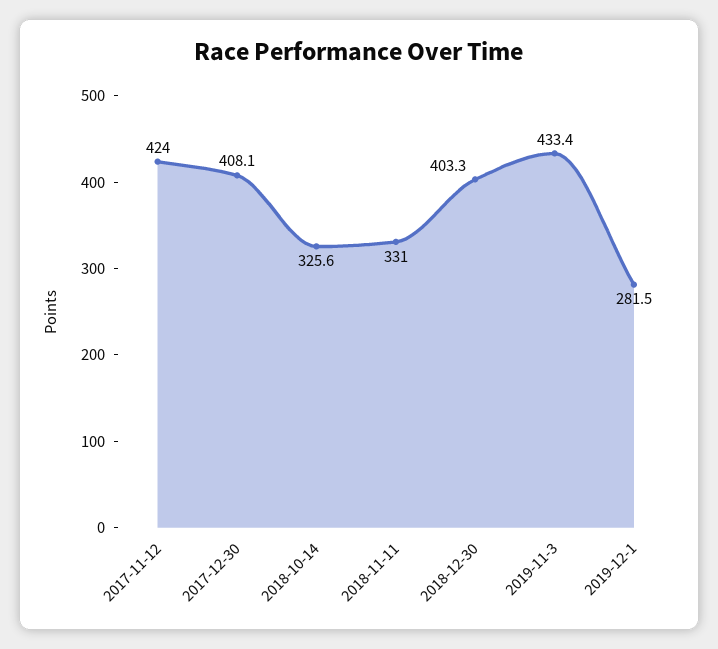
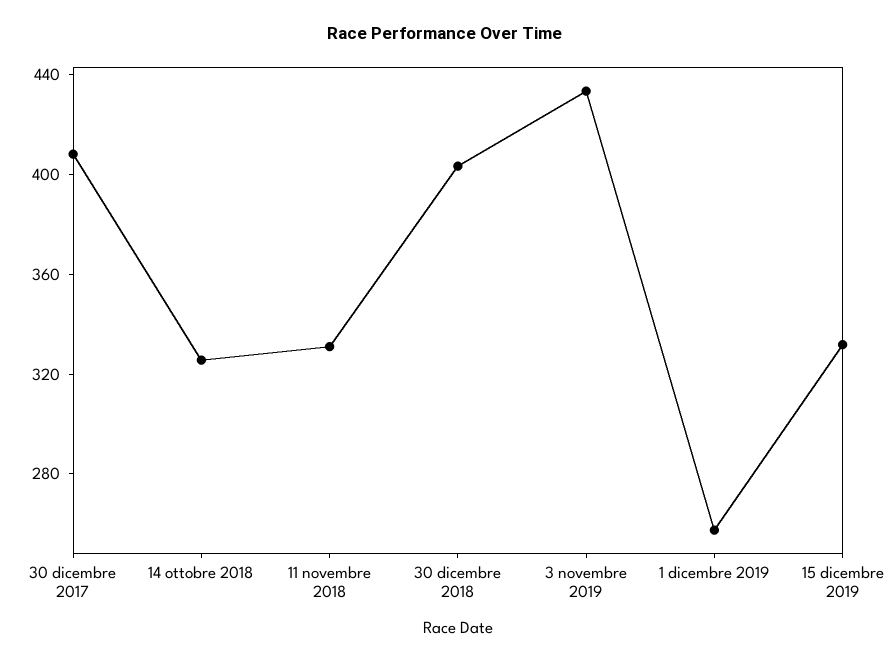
2017-11-12: 424 -> none
2019-12-1: 281.5 -> 260
15 dicembre 2019: none -> 330

